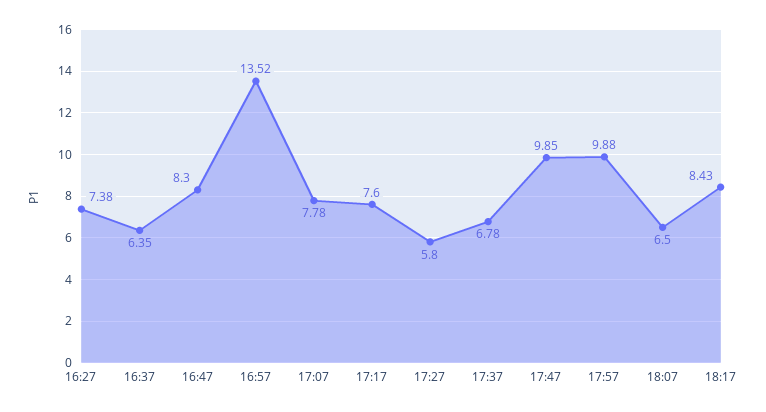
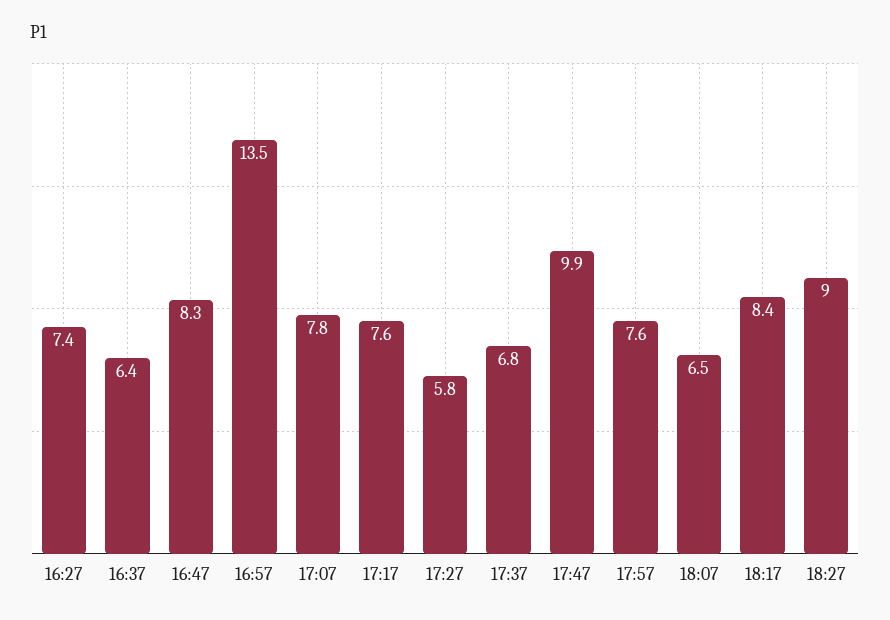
17:57: 9.88 -> 7.6
18:27: none -> 9

